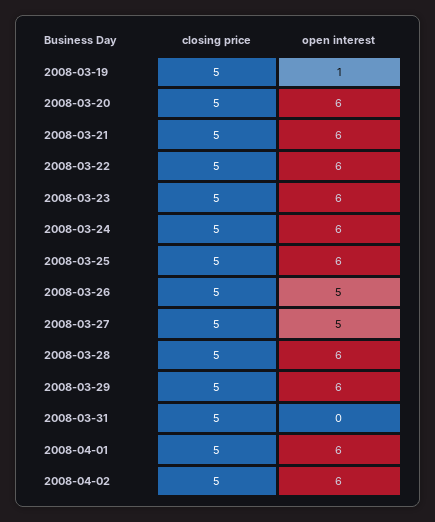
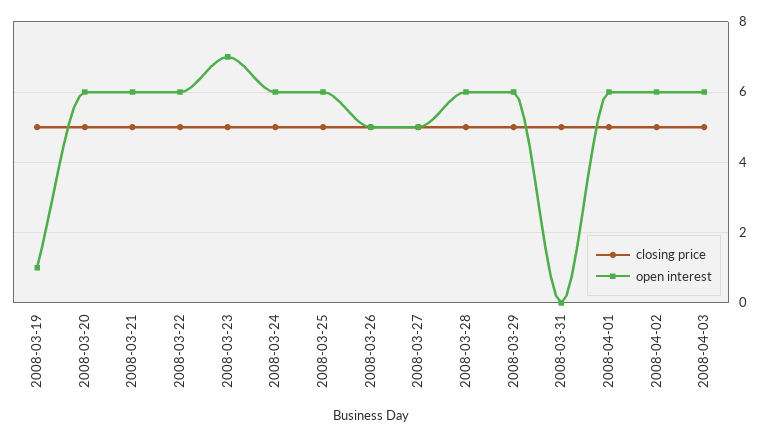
open interest, 2008-03-23: 6 -> 7
closing price, 2008-04-03: none -> 5
open interest, 2008-04-03: none -> 6

